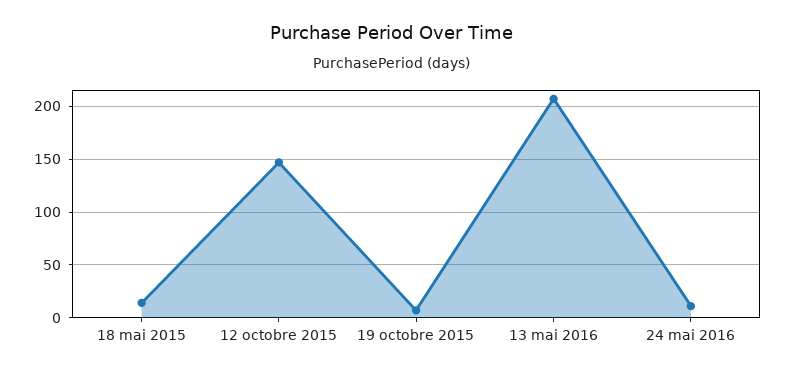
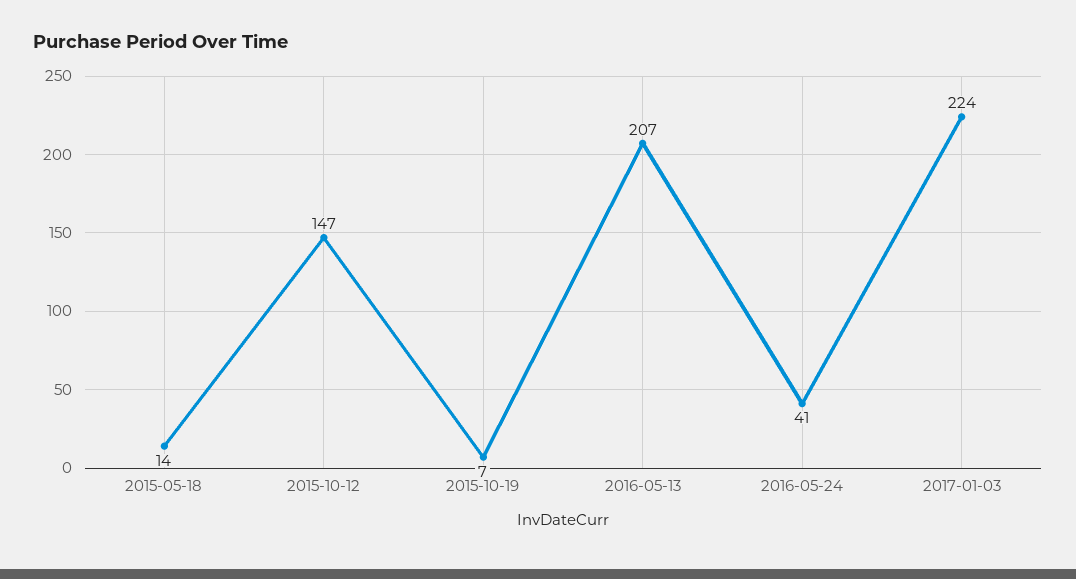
24 mai 2016: 10 -> 41
2017-01-03: none -> 224

